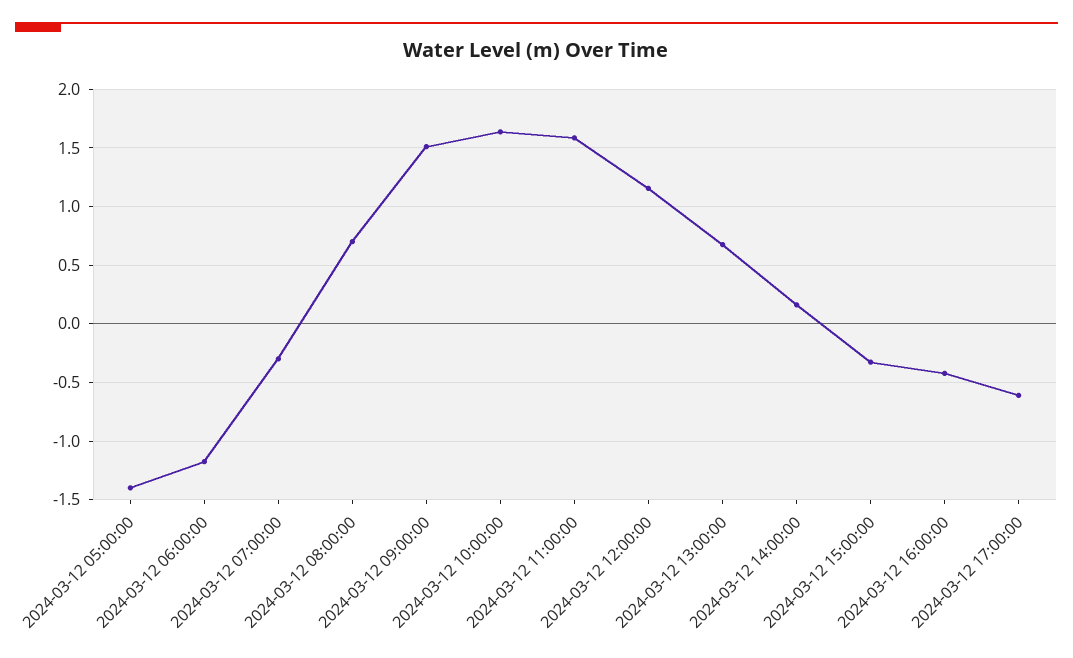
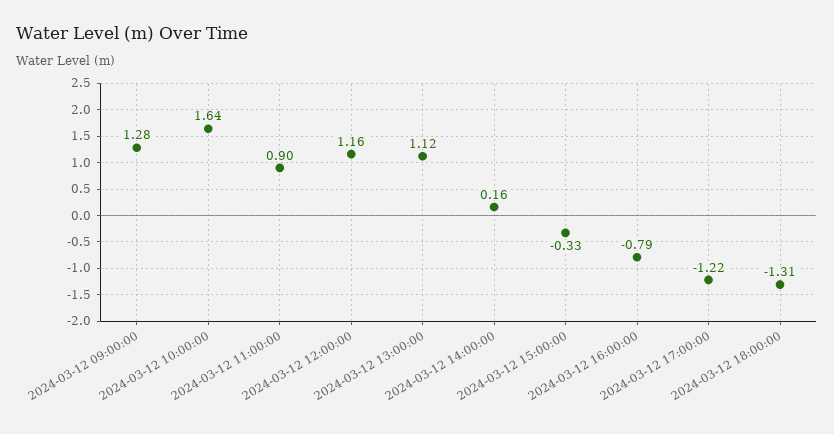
2024-03-12 05:00:00: -1.4 -> none
2024-03-12 06:00:00: -1.2 -> none
2024-03-12 07:00:00: -0.3 -> none
2024-03-12 08:00:00: 0.7 -> none
2024-03-12 09:00:00: 1.5 -> 1.28
2024-03-12 11:00:00: 1.6 -> 0.9
2024-03-12 13:00:00: 0.7 -> 1.12
2024-03-12 16:00:00: -0.4 -> -0.79
2024-03-12 17:00:00: -0.6 -> -1.22
2024-03-12 18:00:00: none -> -1.31

